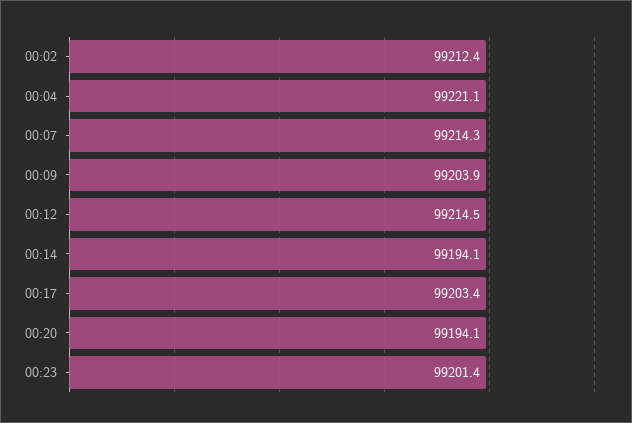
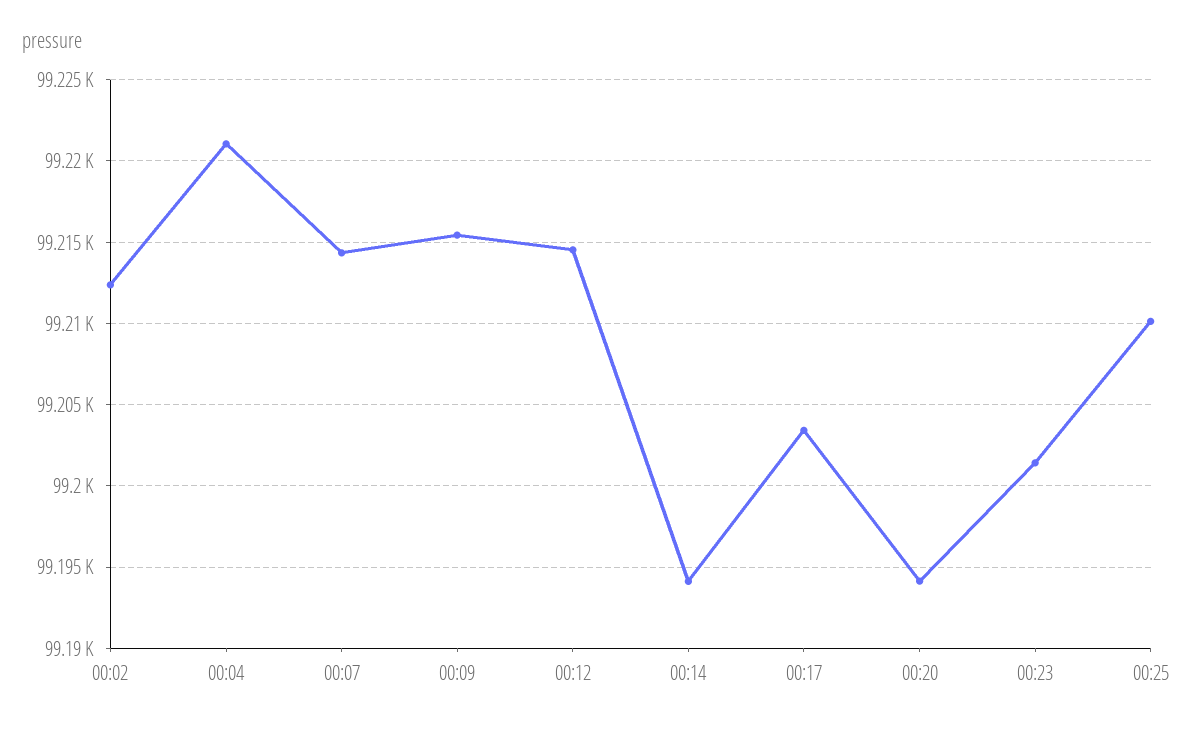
00:09: 99203.9 -> 99215.5
00:25: none -> 99210

